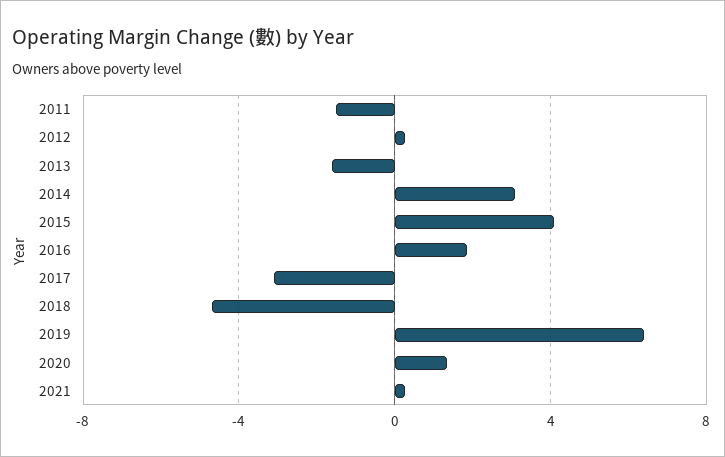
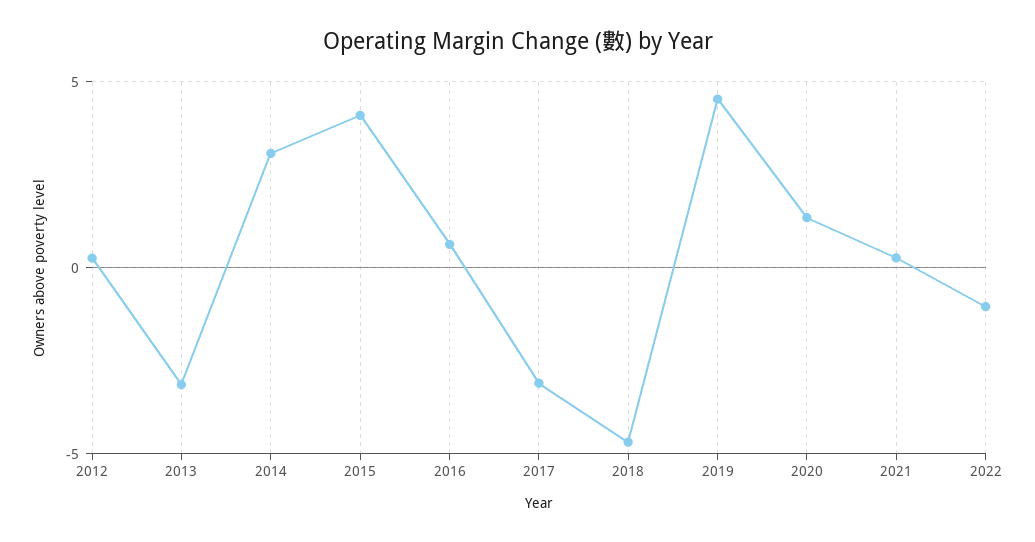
2011: -1.5 -> none
2013: -1.5 -> -3
2016: 2 -> 0.5
2019: 6.5 -> 4.5
2022: none -> -1

